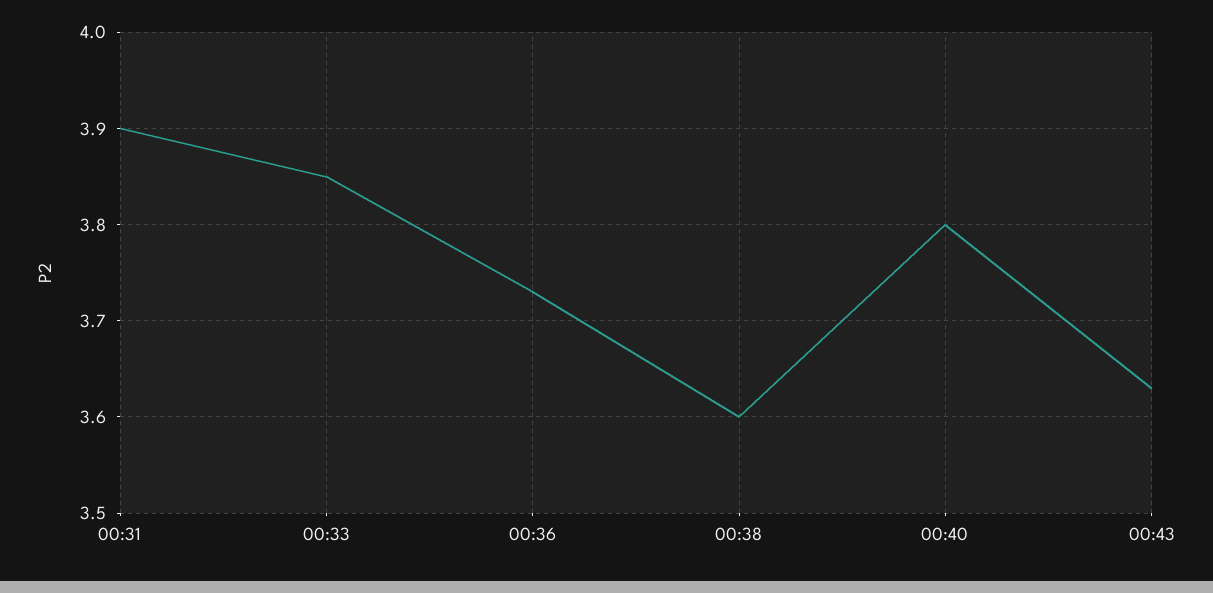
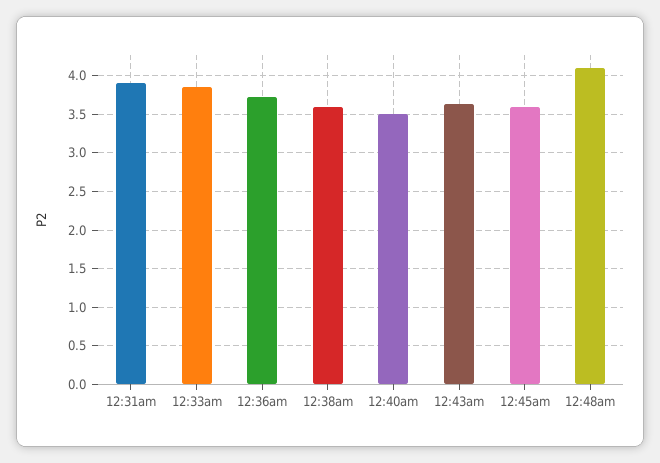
00:40: 3.8 -> 3.5
12:45am: none -> 3.6
12:48am: none -> 4.1

